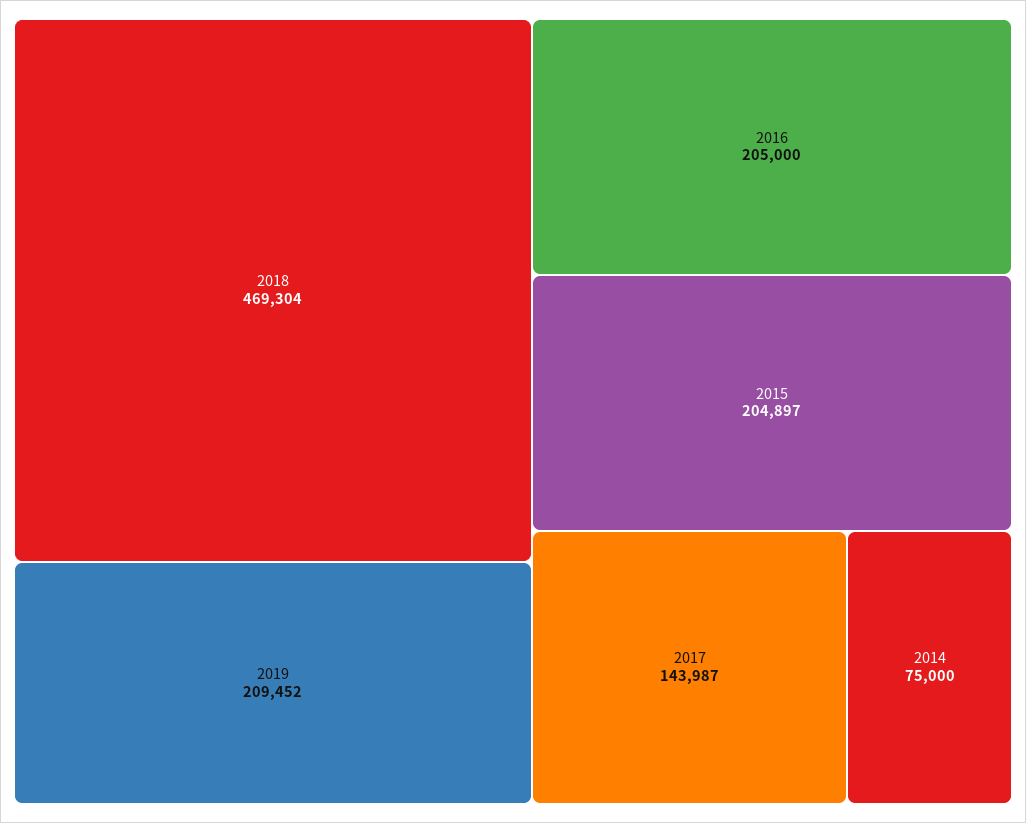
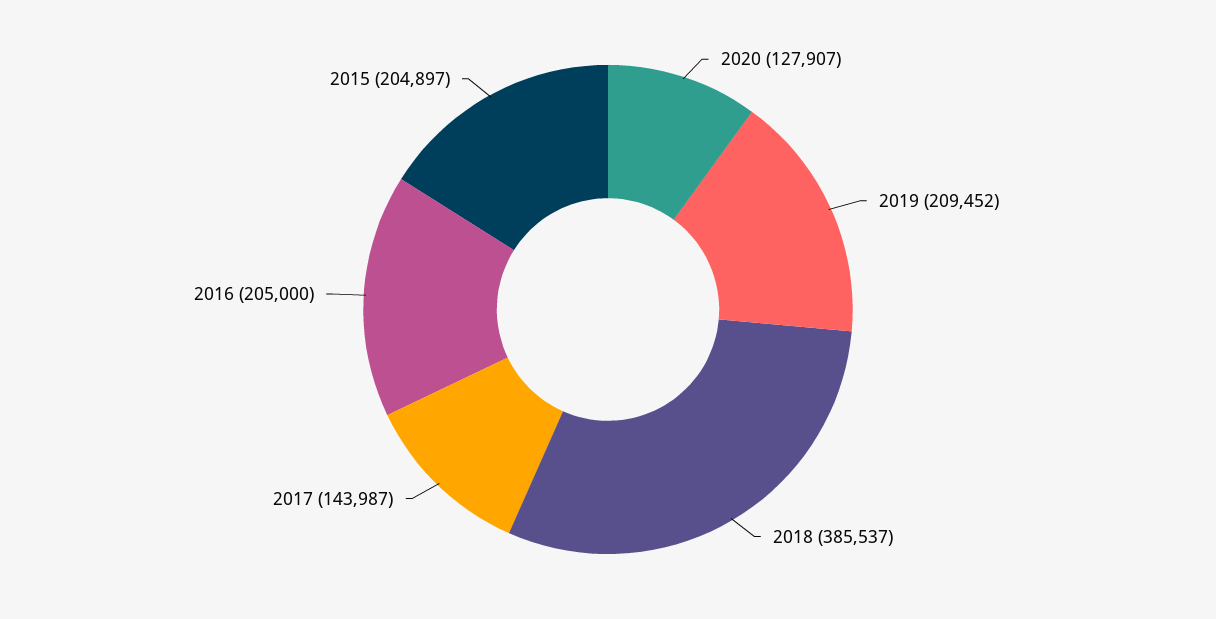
2018: 469304 -> 385537
2014: 75000 -> none
2020: none -> 127907

